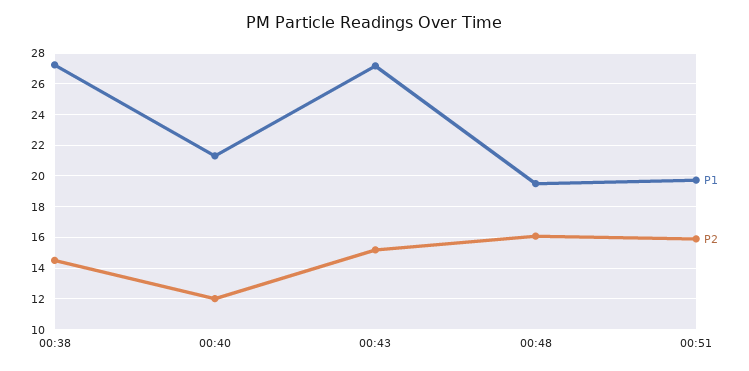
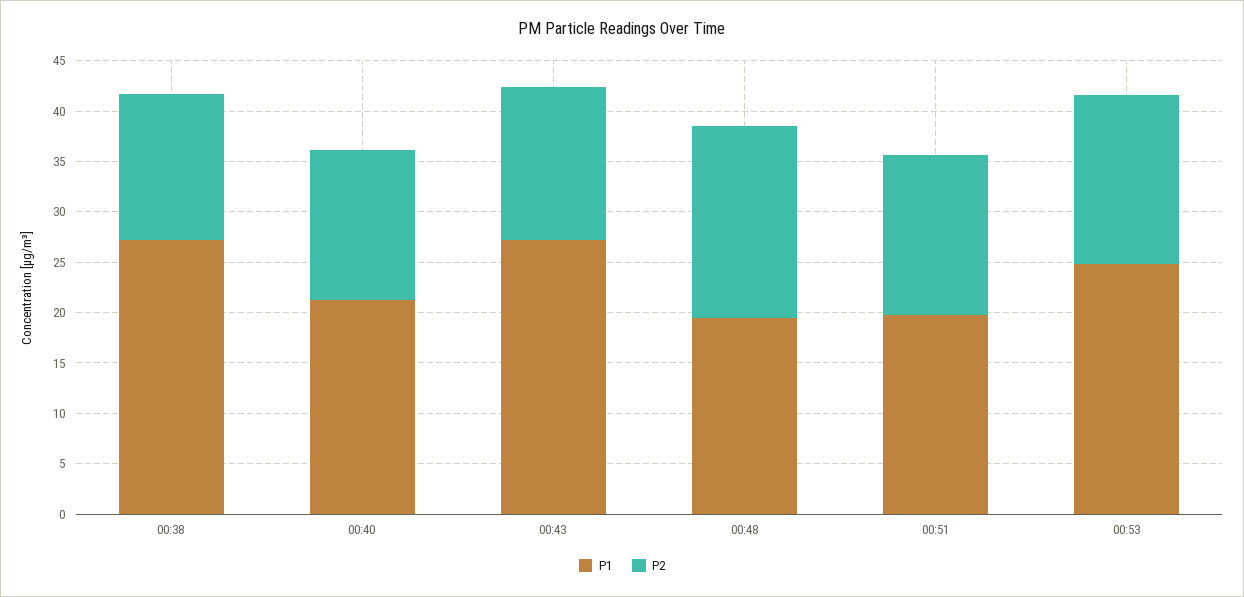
P2, 00:40: 12 -> 15
P2, 00:48: 16 -> 19
P1, 00:53: none -> 25
P2, 00:53: none -> 17

